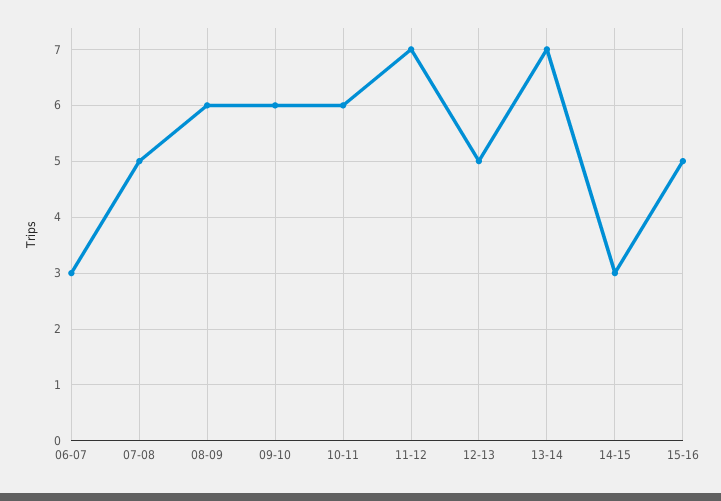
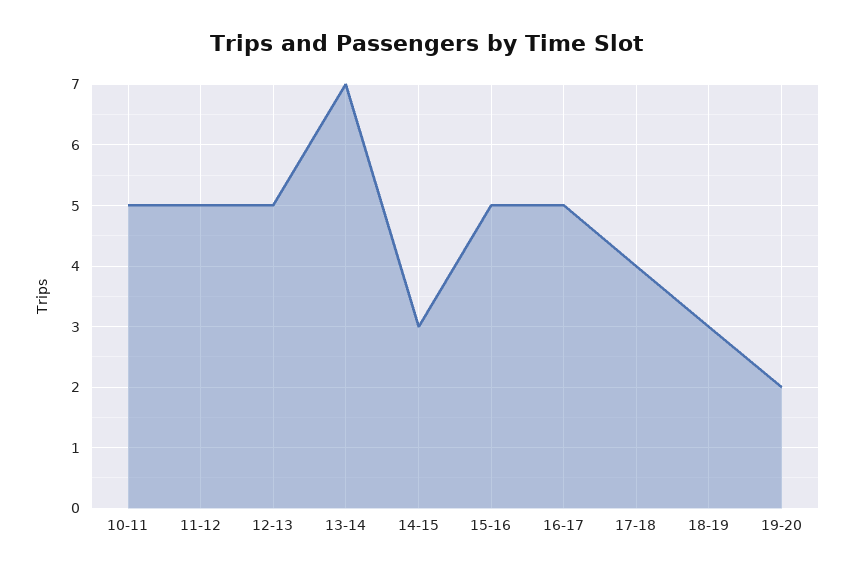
06-07: 3 -> none
07-08: 5 -> none
08-09: 6 -> none
09-10: 6 -> none
10-11: 6 -> 5
11-12: 7 -> 5
16-17: none -> 5
17-18: none -> 4
18-19: none -> 3
19-20: none -> 2

